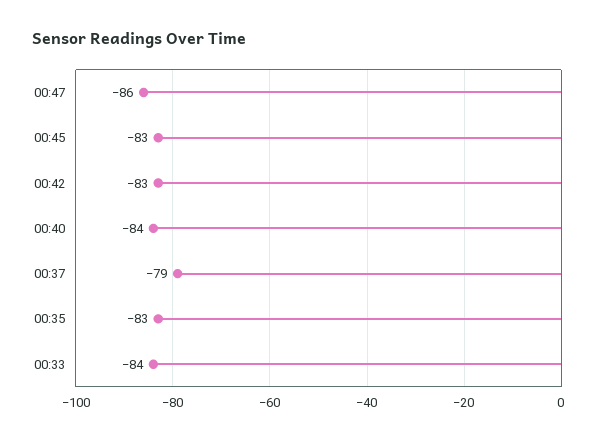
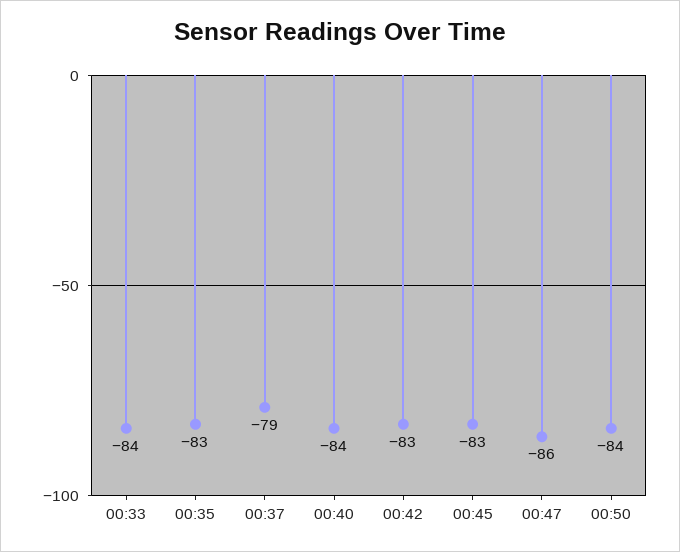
00:50: none -> -84

